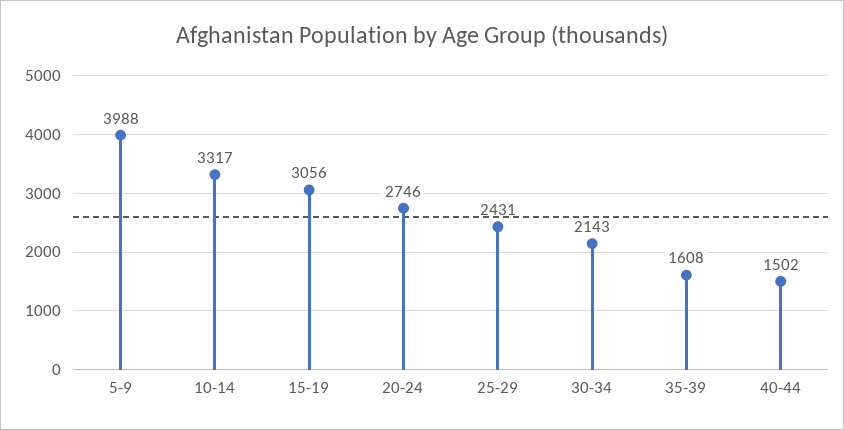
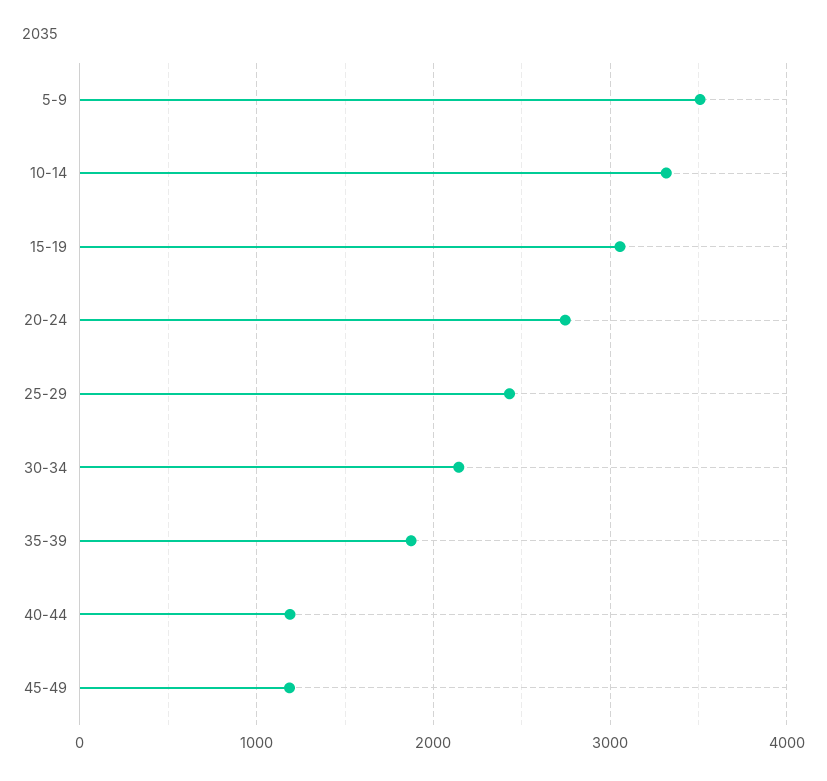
5-9: 3988 -> 3500
35-39: 1608 -> 1900
40-44: 1502 -> 1200
45-49: none -> 1200

